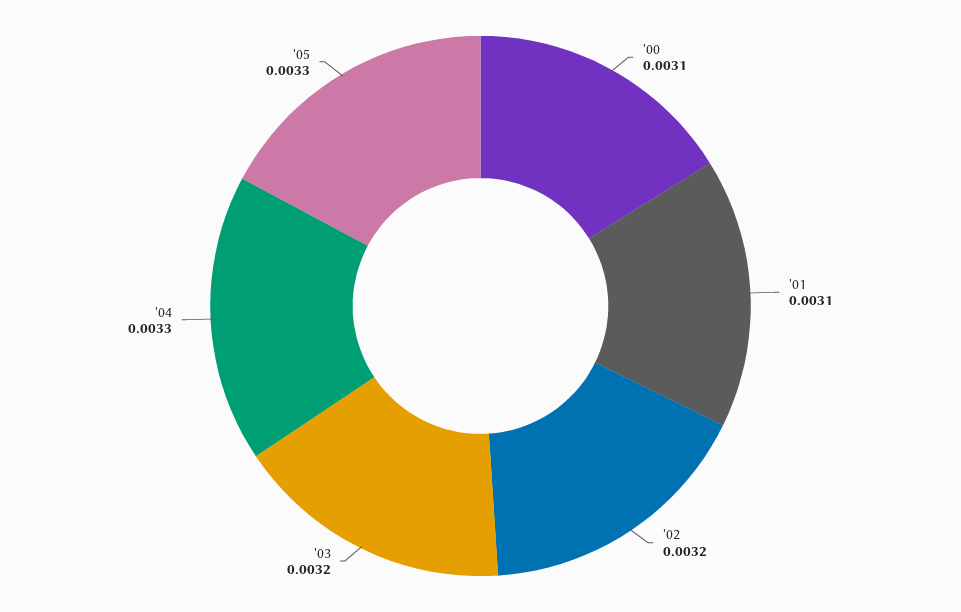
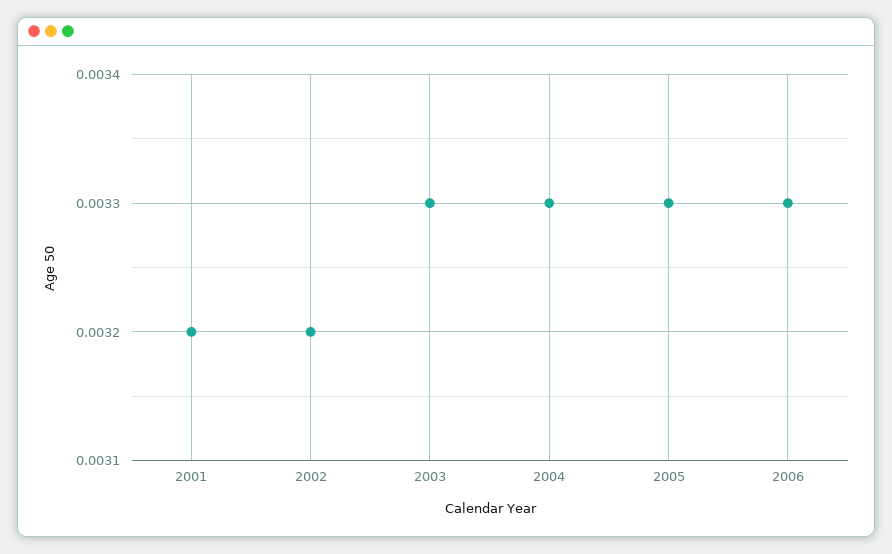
'00: 0.0031 -> none
'01: 0.0031 -> 0.0032
'03: 0.0032 -> 0.0033
2006: none -> 0.0033

